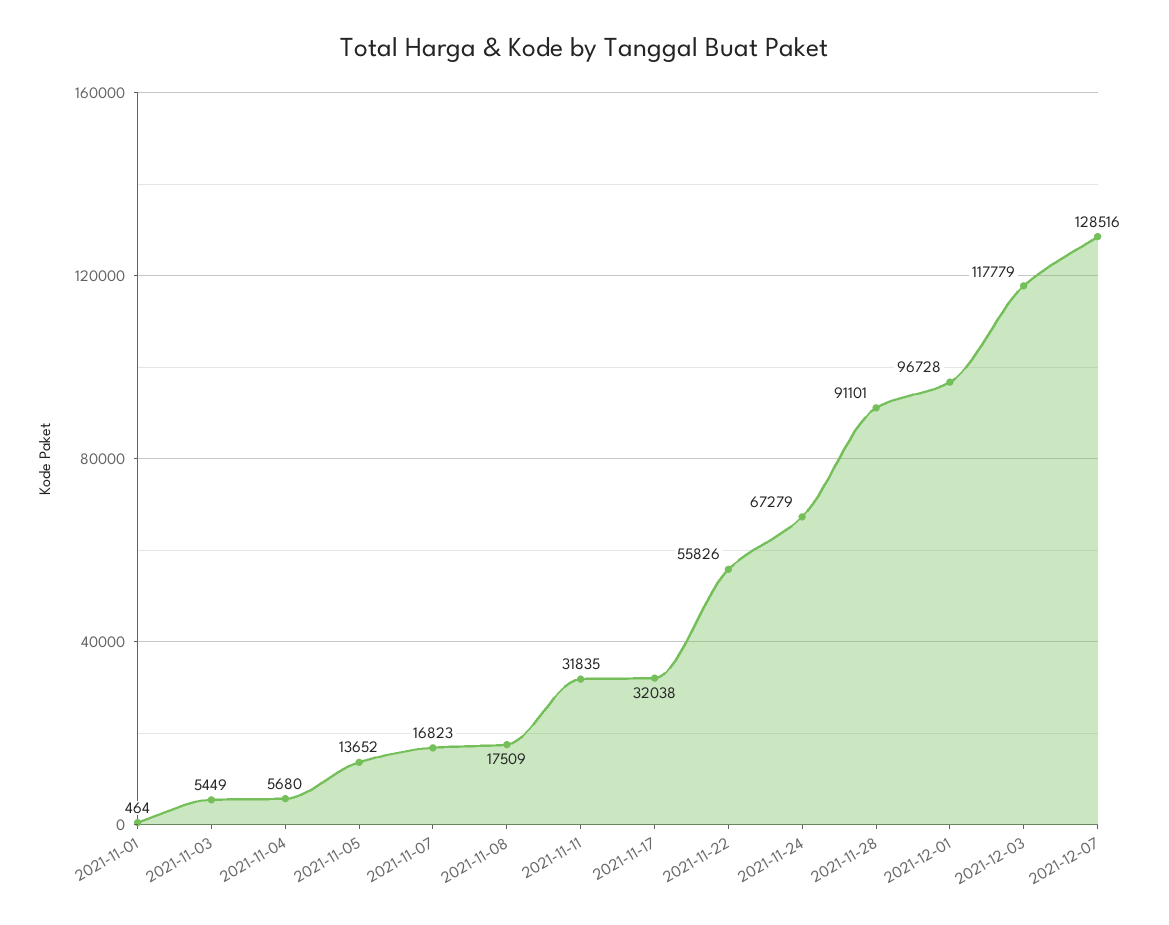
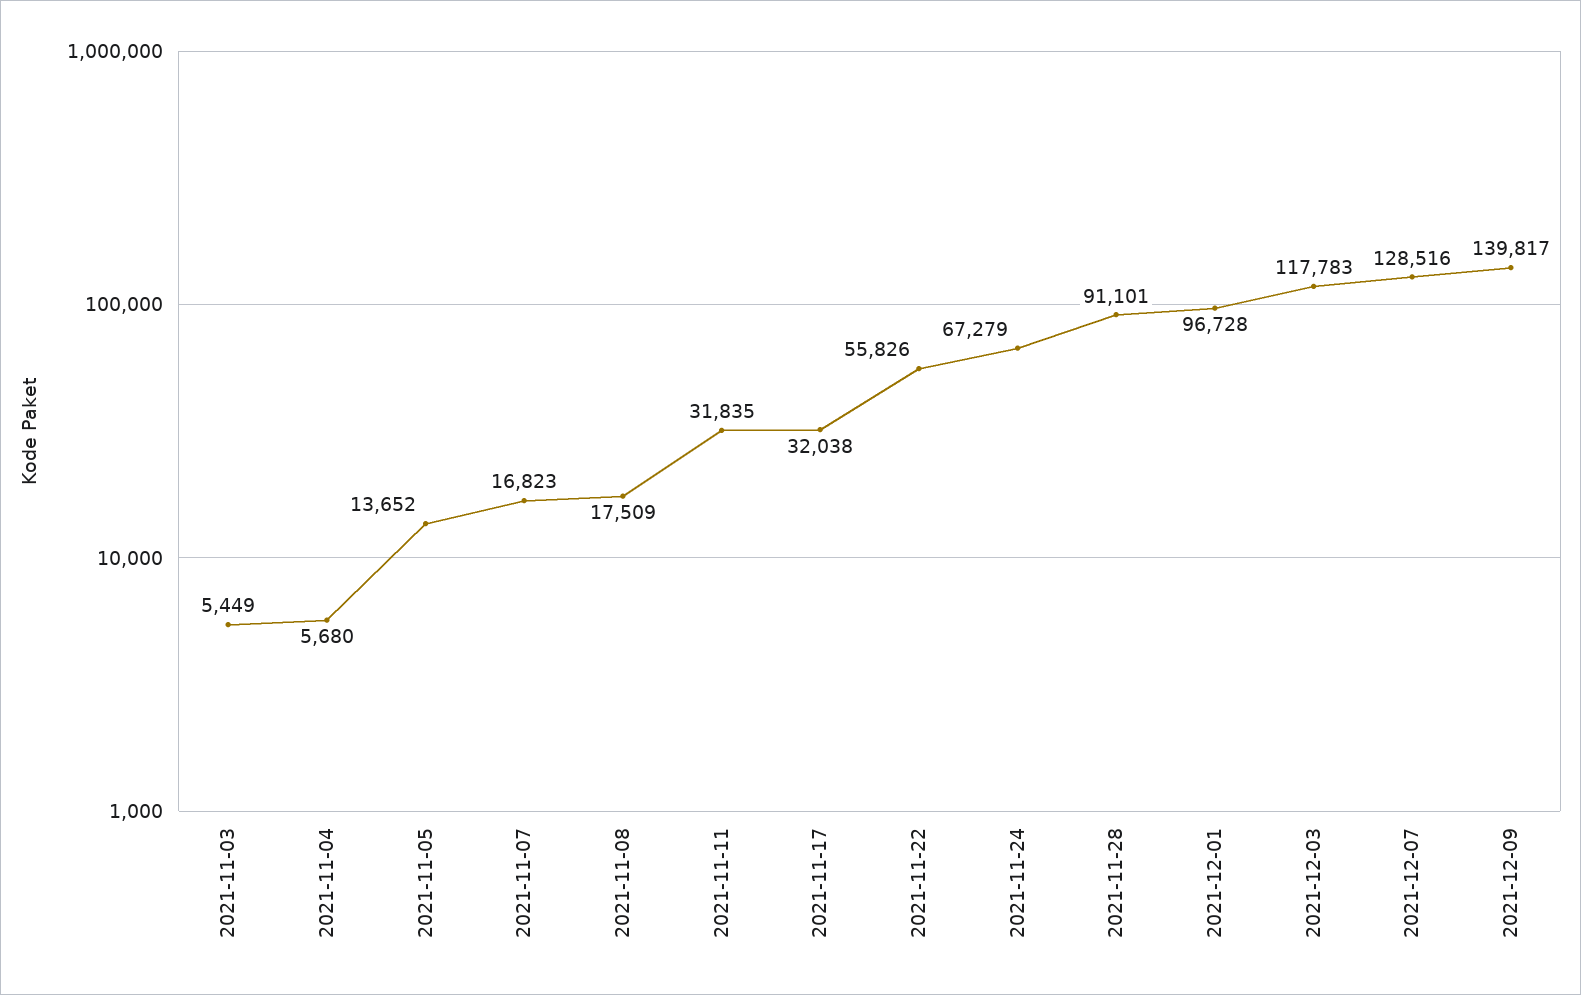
2021-11-01: 464 -> none
2021-12-03: 117779 -> 117783
2021-12-09: none -> 139817

